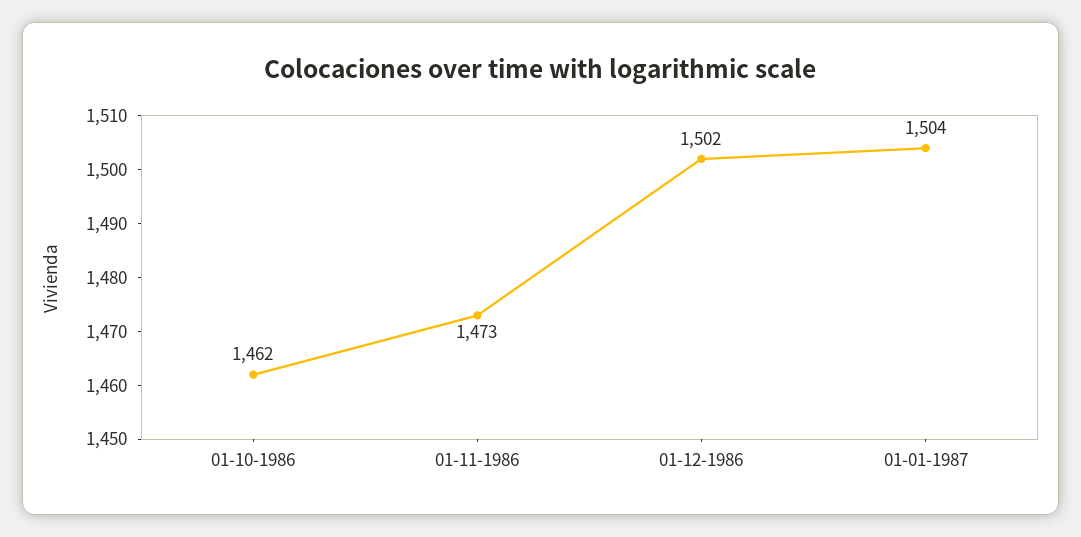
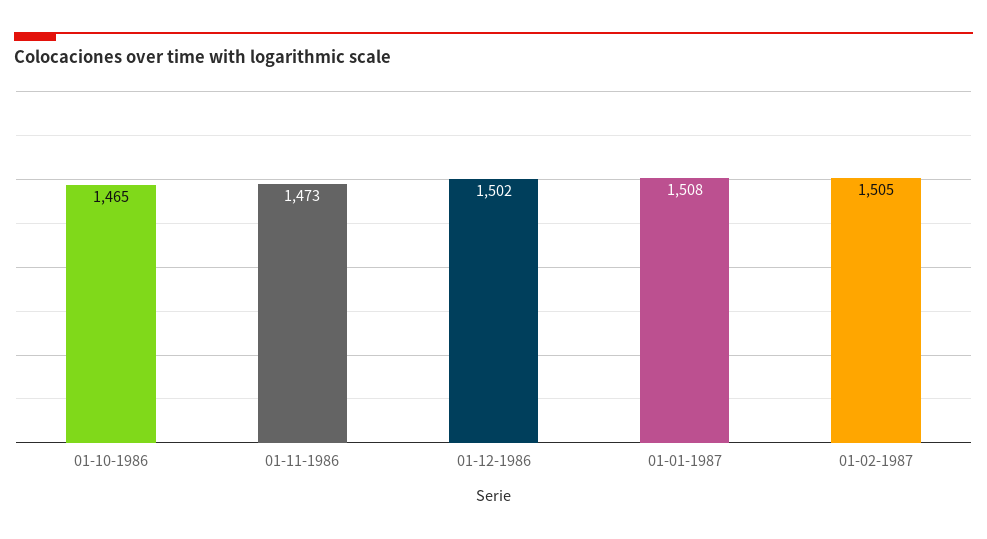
01-10-1986: 1462 -> 1465
01-01-1987: 1504 -> 1508
01-02-1987: none -> 1505

